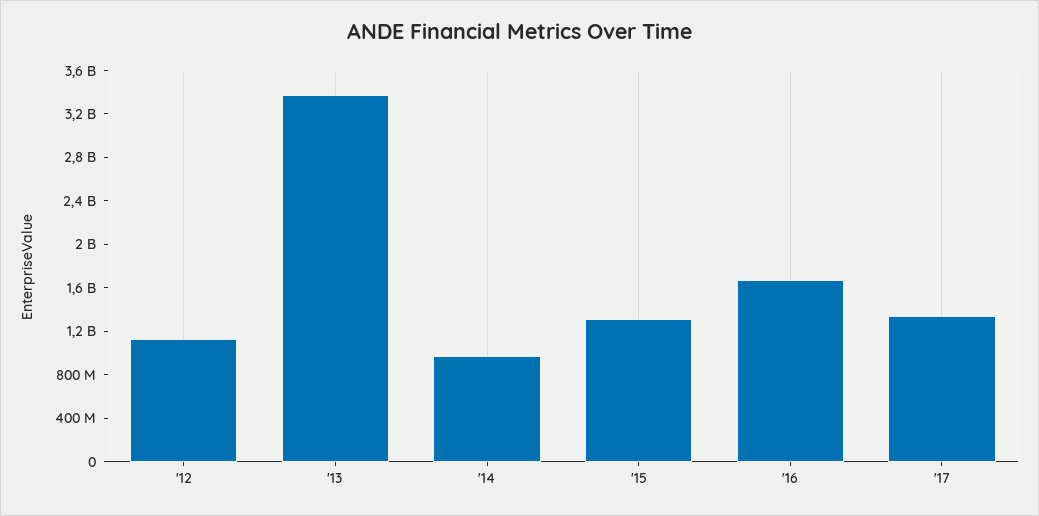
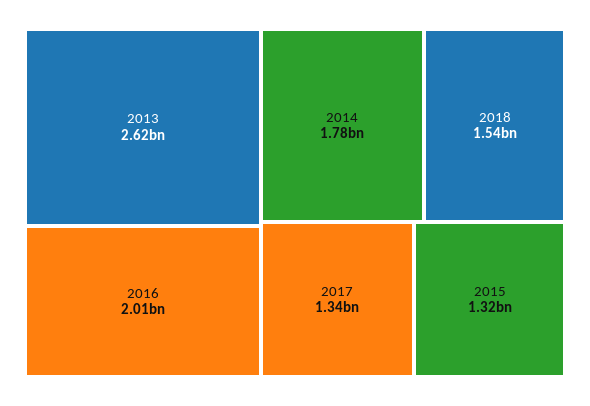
'12: 1100000000 -> none
'13: 3400000000 -> 2620000000
'14: 1000000000 -> 1780000000
'16: 1700000000 -> 2010000000
2018: none -> 1540000000

